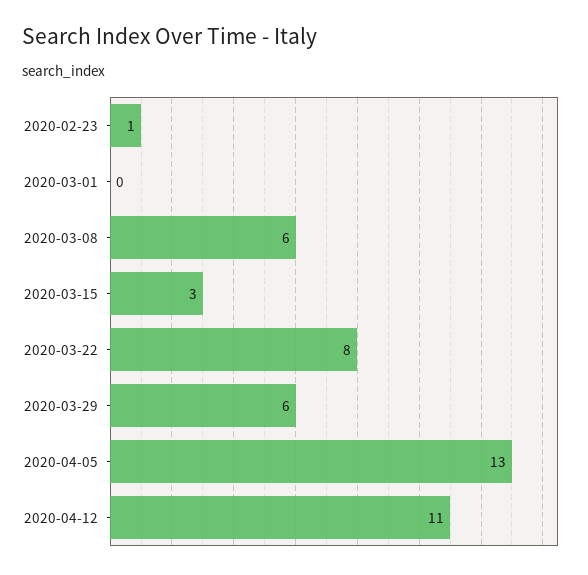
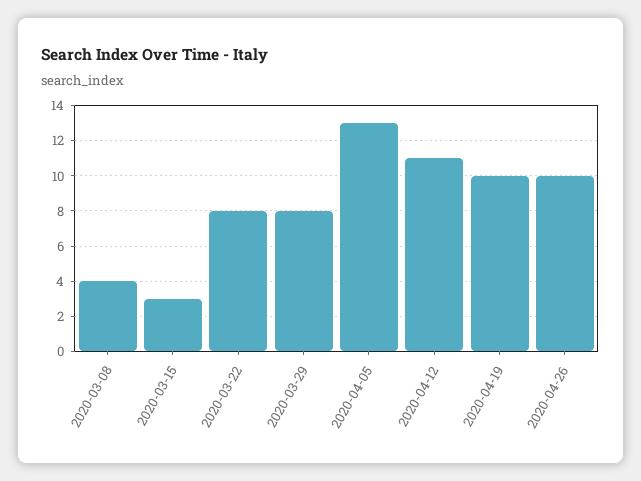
2020-02-23: 1 -> none
2020-03-01: 0 -> none
2020-03-08: 6 -> 4
2020-03-29: 6 -> 8
2020-04-19: none -> 10
2020-04-26: none -> 10

